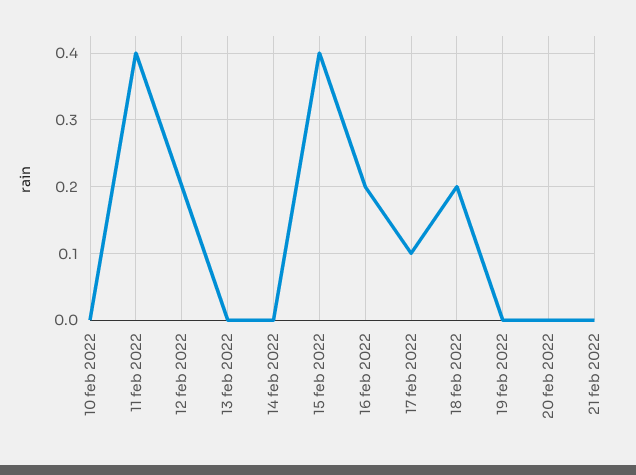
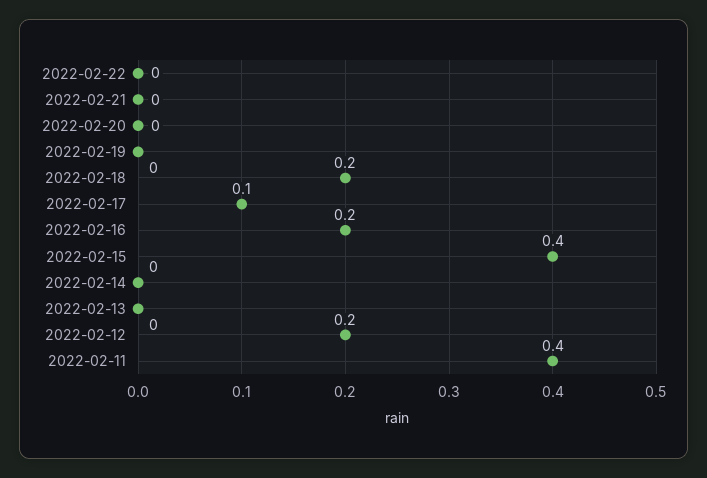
10 feb 2022: 0 -> none
2022-02-22: none -> 0

